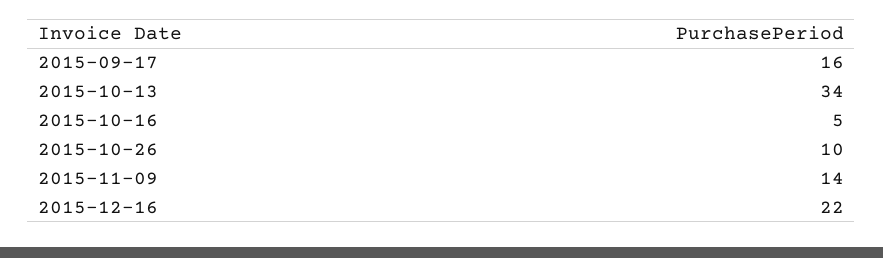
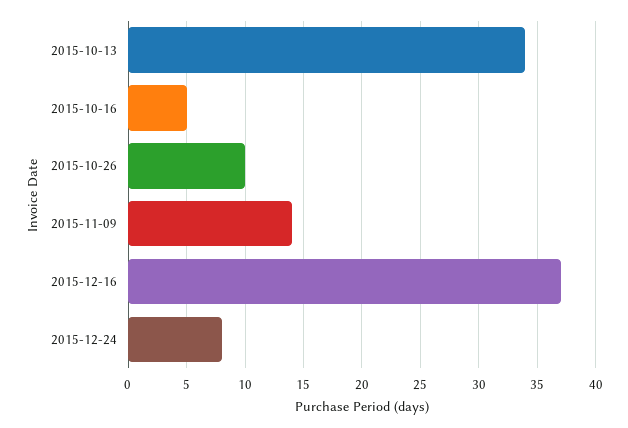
2015-09-17: 16 -> none
2015-12-16: 22 -> 37
2015-12-24: none -> 8

